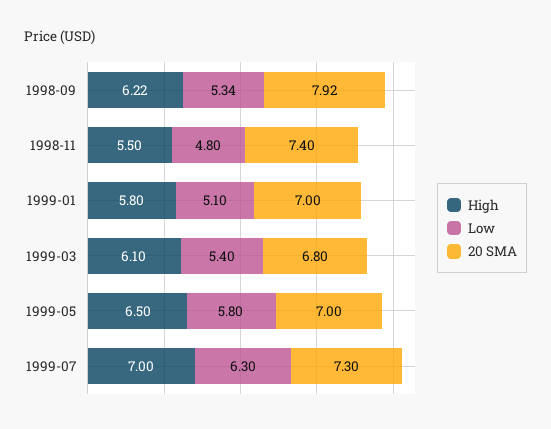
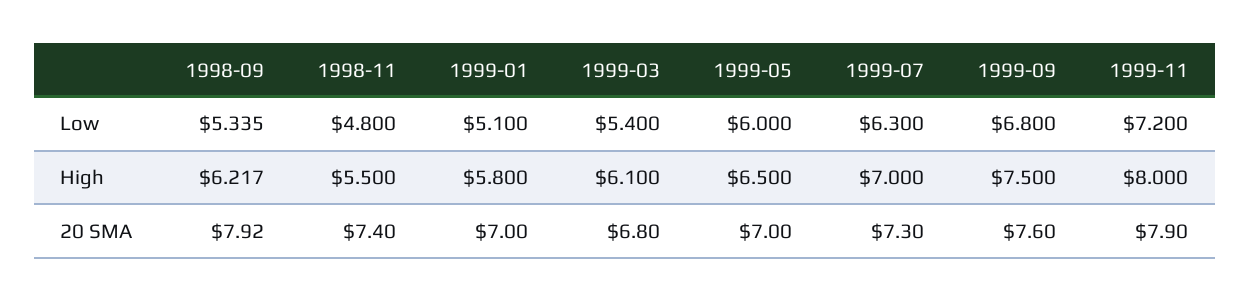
Low, 1999-05: 5.8 -> 6
Low, 1999-09: none -> 6.8
Low, 1999-11: none -> 7.2
High, 1999-09: none -> 7.5
High, 1999-11: none -> 8
20 SMA, 1999-09: none -> 7.6
20 SMA, 1999-11: none -> 7.9

